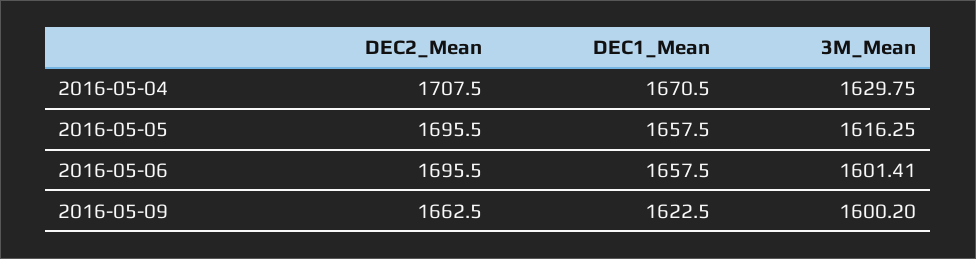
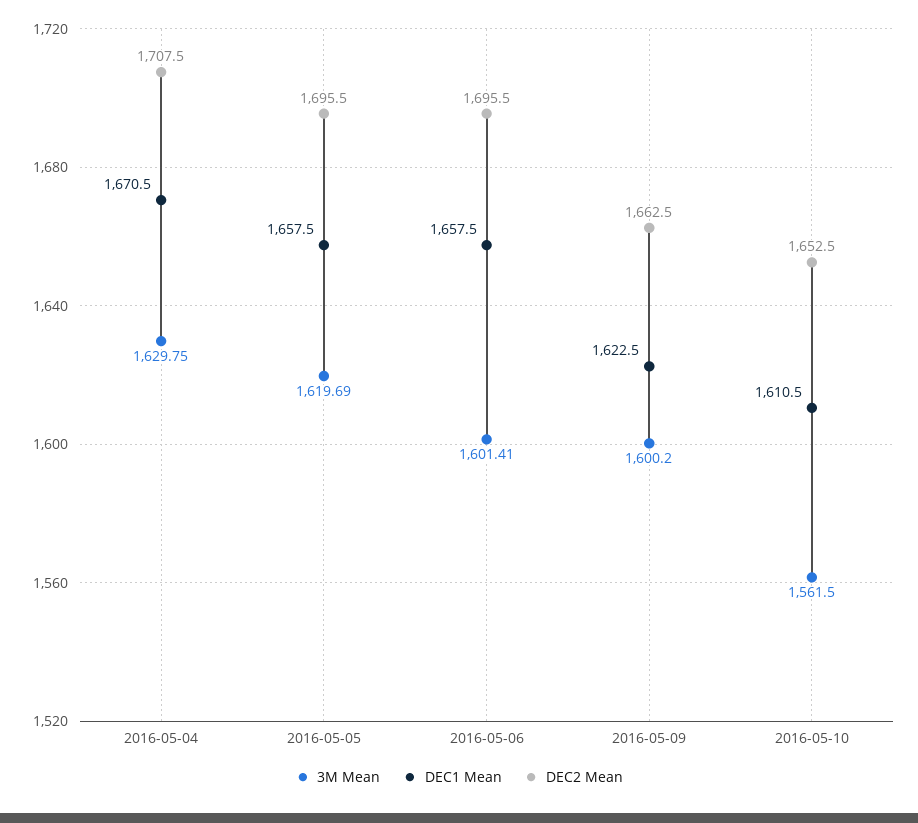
3M_Mean, 2016-05-05: 1616.25 -> 1619.69
3M_Mean, 2016-05-10: none -> 1561.5
DEC1_Mean, 2016-05-10: none -> 1610.5
DEC2_Mean, 2016-05-10: none -> 1652.5

